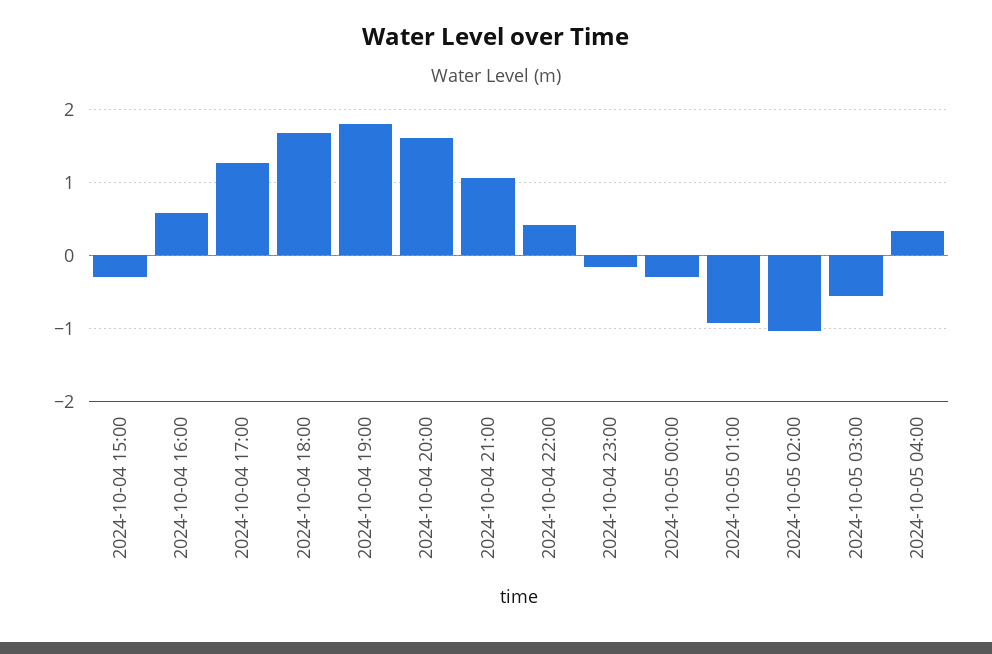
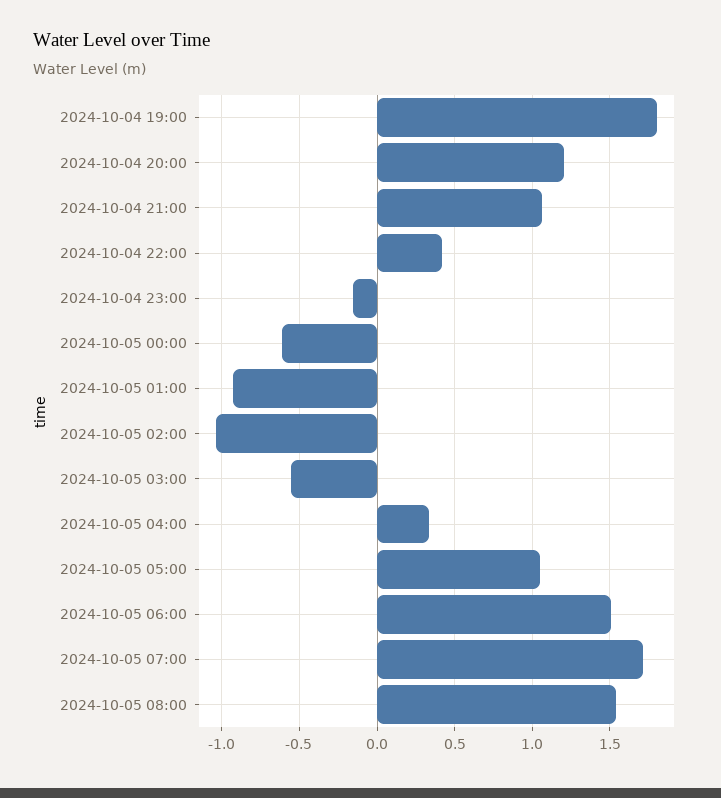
2024-10-04 15:00: -0.3 -> none
2024-10-04 16:00: 0.6 -> none
2024-10-04 17:00: 1.3 -> none
2024-10-04 18:00: 1.7 -> none
2024-10-04 20:00: 1.6 -> 1.2
2024-10-05 00:00: -0.3 -> -0.6
2024-10-05 05:00: none -> 1.05
2024-10-05 06:00: none -> 1.5
2024-10-05 07:00: none -> 1.7
2024-10-05 08:00: none -> 1.55

